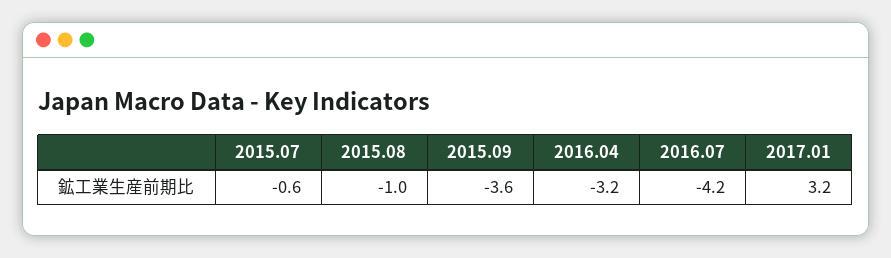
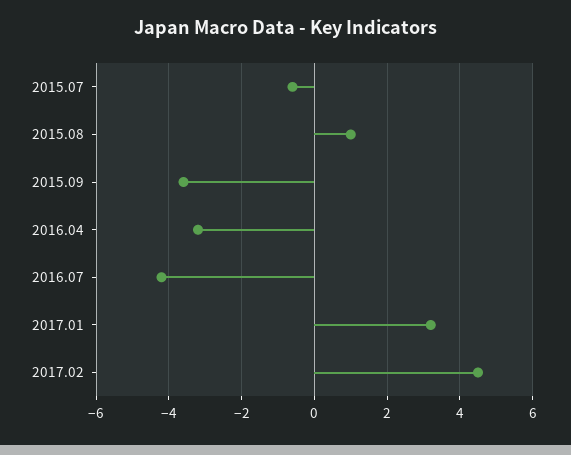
2015.08: -1 -> 1
2017.02: none -> 4.5

